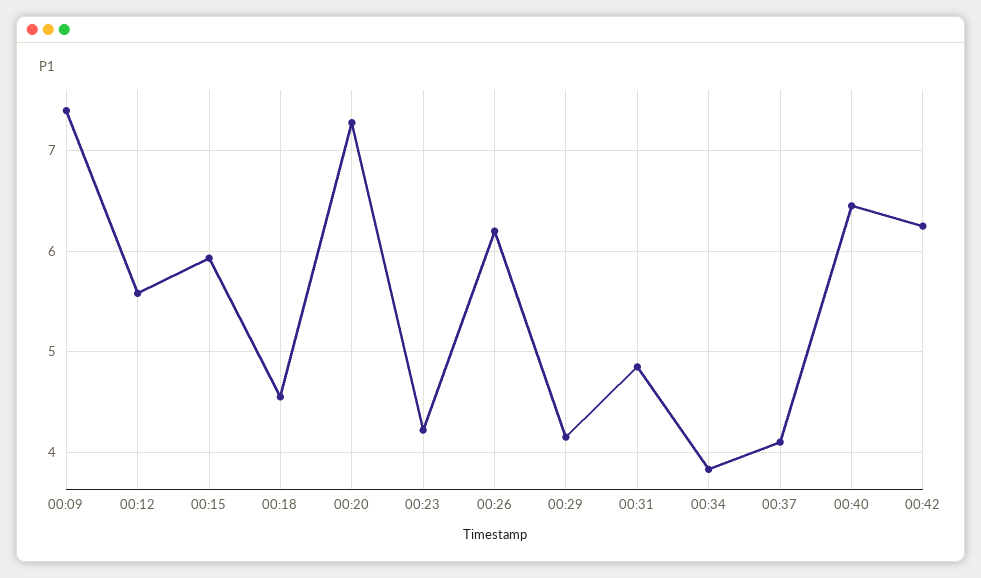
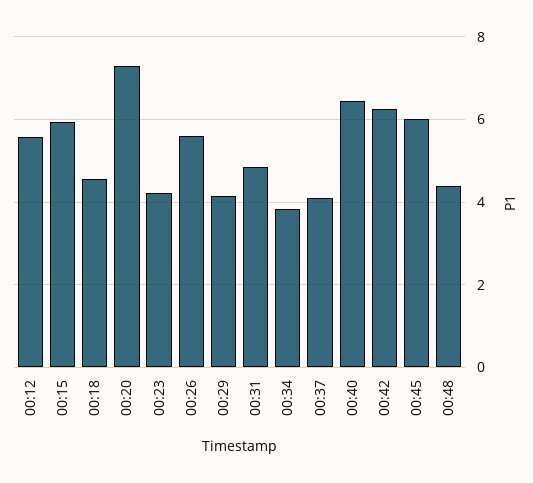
00:09: 7.4 -> none
00:26: 6.2 -> 5.6
00:45: none -> 6
00:48: none -> 4.4

